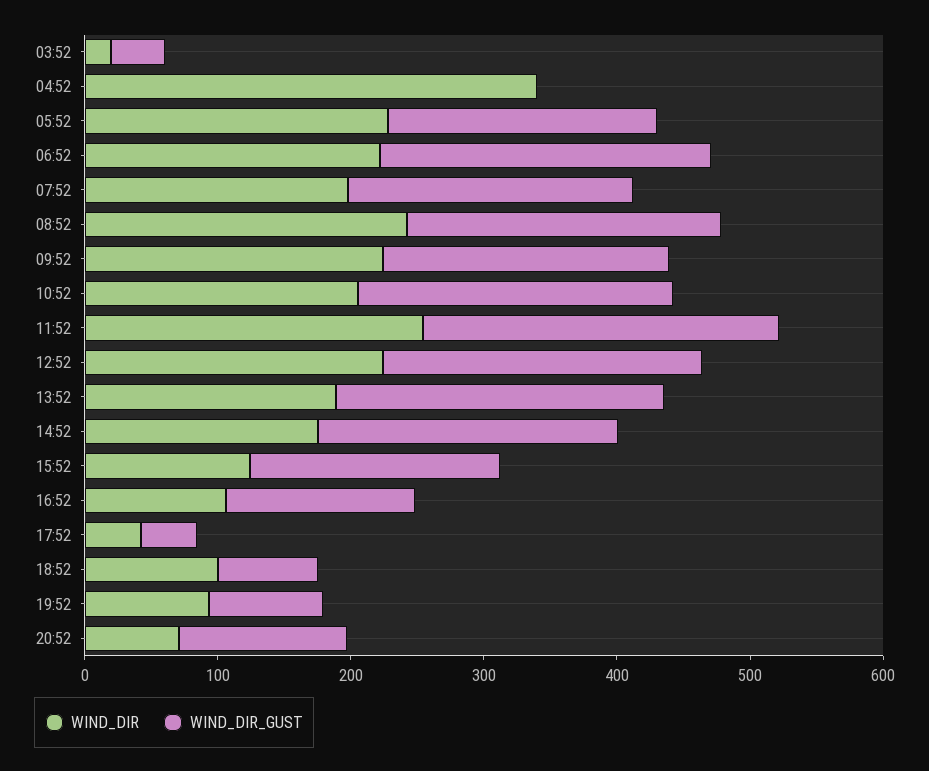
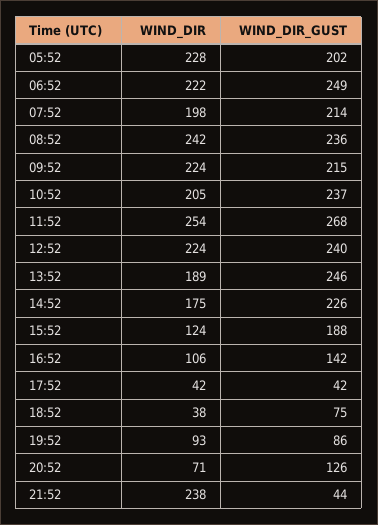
WIND_DIR, 03:52: 20 -> none
WIND_DIR_GUST, 03:52: 40 -> none
WIND_DIR, 04:52: 340 -> none
WIND_DIR_GUST, 04:52: 0 -> none
WIND_DIR, 18:52: 100 -> 38
WIND_DIR, 21:52: none -> 238
WIND_DIR_GUST, 21:52: none -> 44

